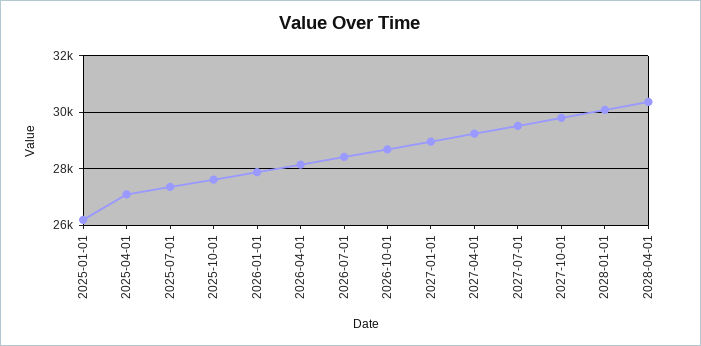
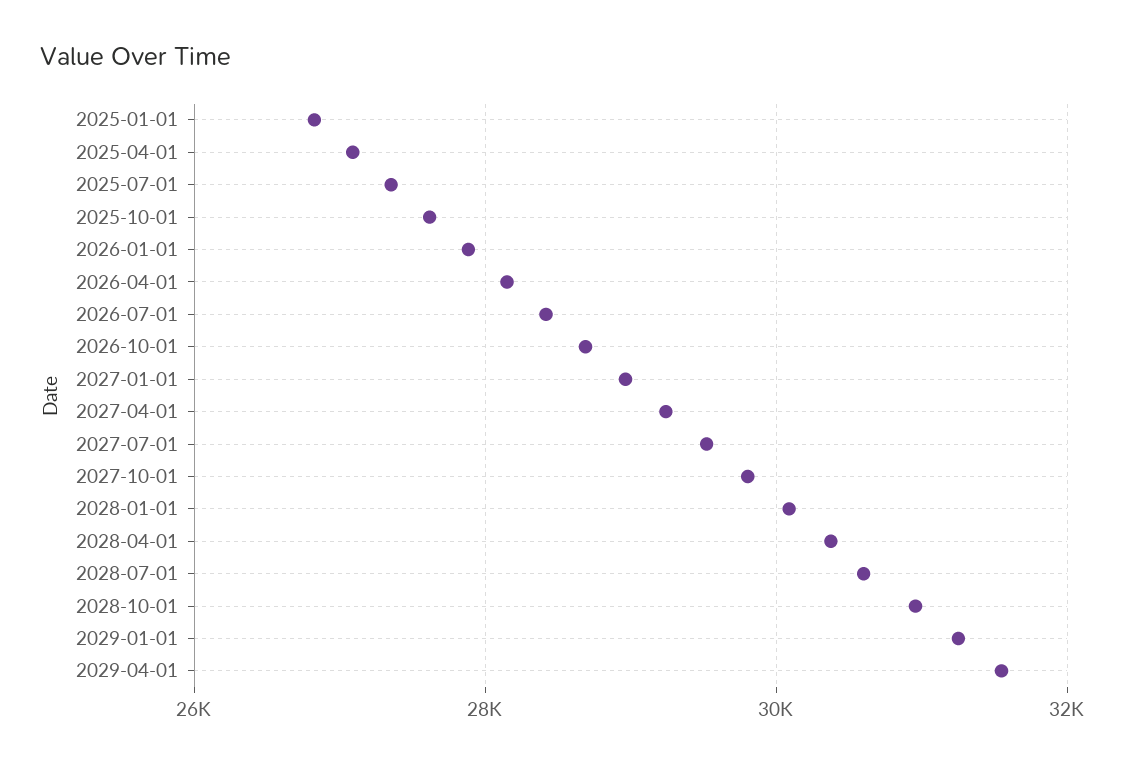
2025-01-01: 26250 -> 26800
2028-07-01: none -> 30600
2028-10-01: none -> 31000
2029-01-01: none -> 31200
2029-04-01: none -> 31600

